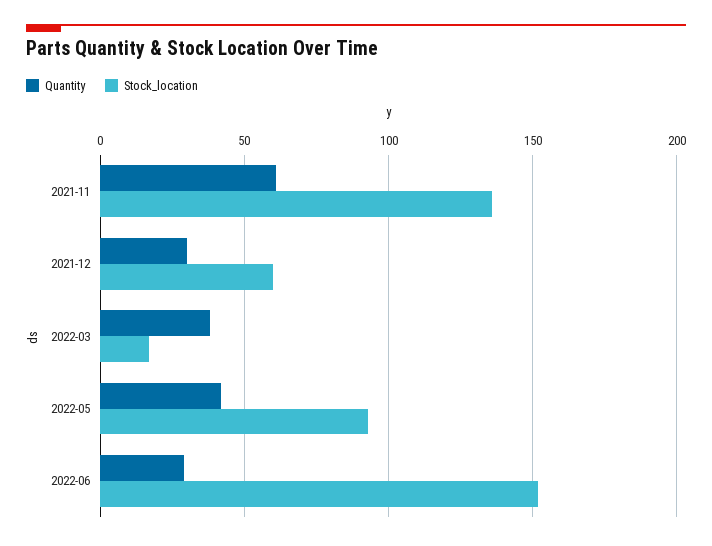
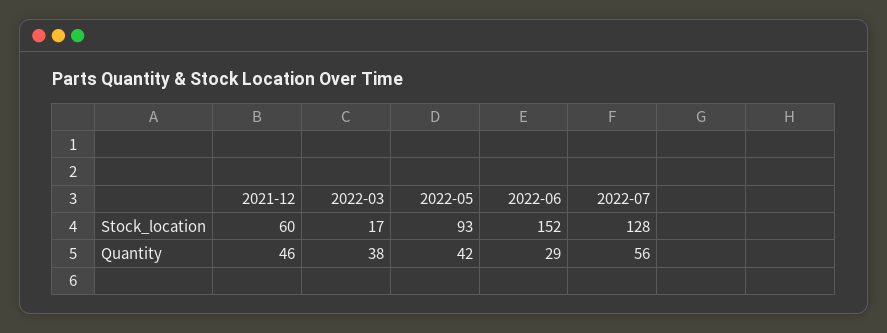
Quantity, 2021-11: 60 -> none
Stock_location, 2021-11: 135 -> none
Quantity, 2021-12: 30 -> 46
Stock_location, 2022-07: none -> 128
Quantity, 2022-07: none -> 56

